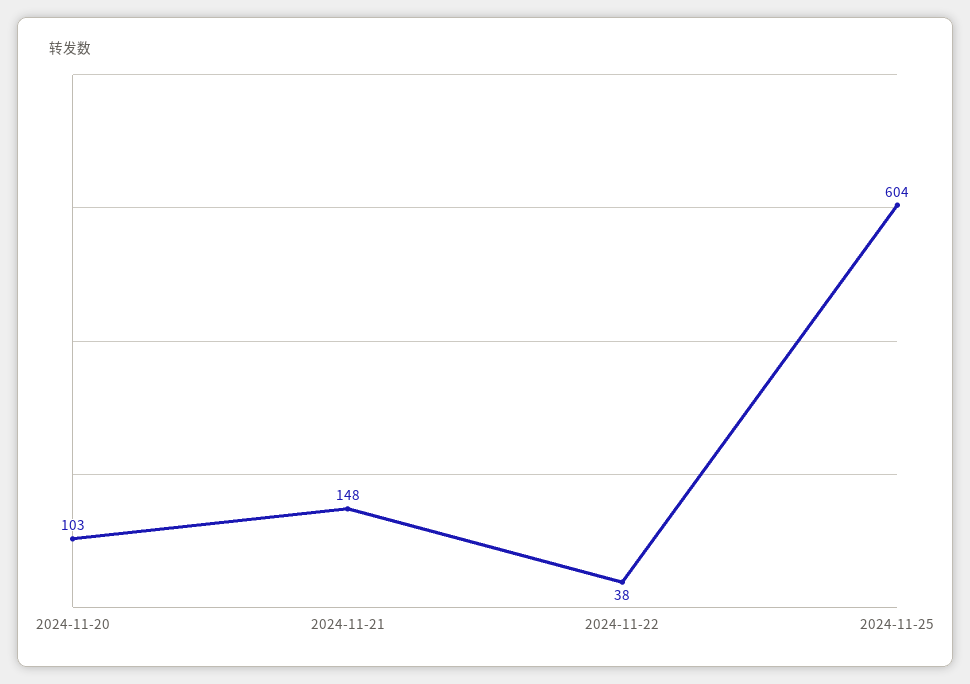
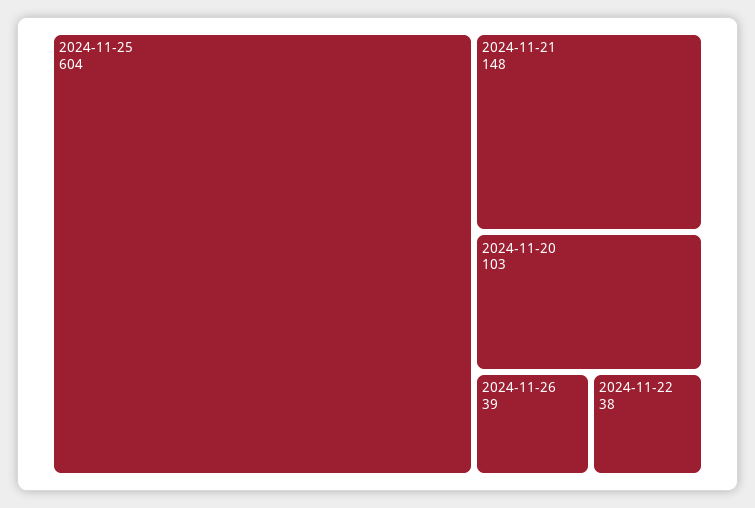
2024-11-26: none -> 39

